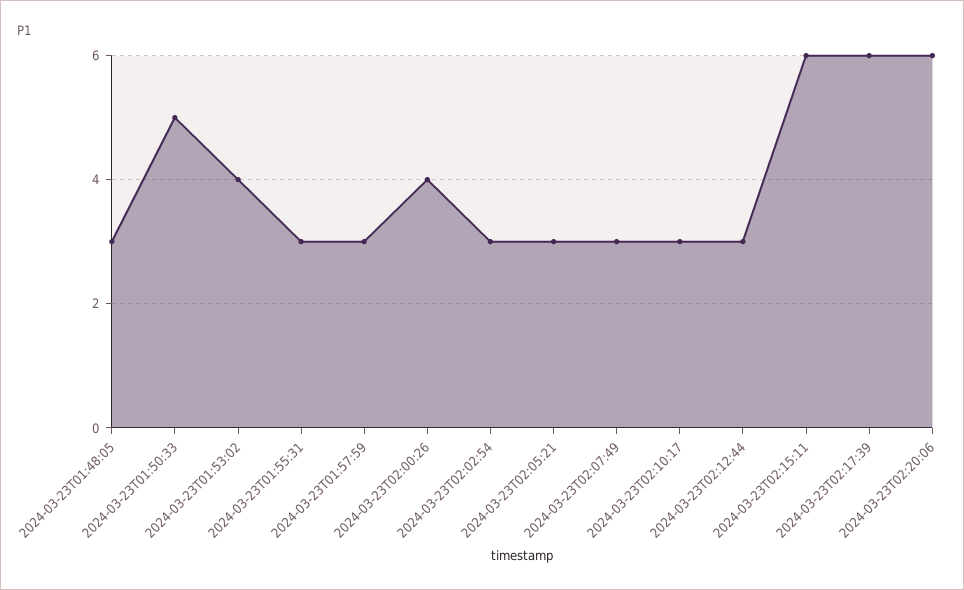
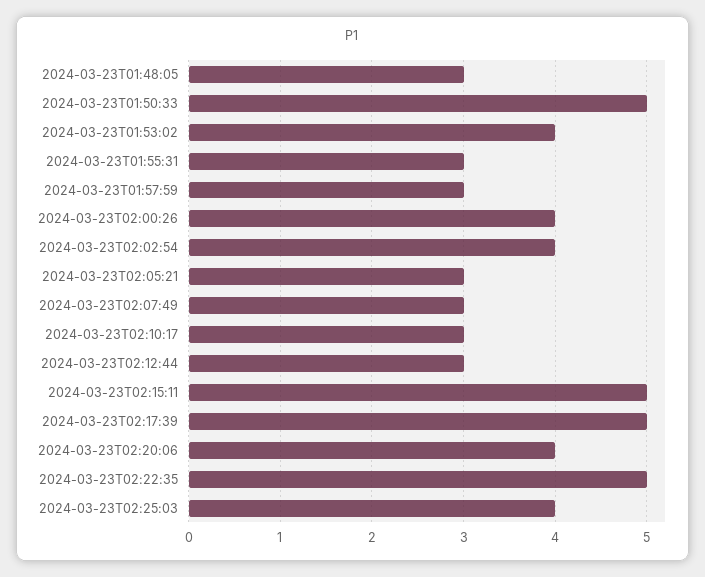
2024-03-23T02:02:54: 3 -> 4
2024-03-23T02:15:11: 6 -> 5
2024-03-23T02:17:39: 6 -> 5
2024-03-23T02:20:06: 6 -> 4
2024-03-23T02:22:35: none -> 5
2024-03-23T02:25:03: none -> 4

